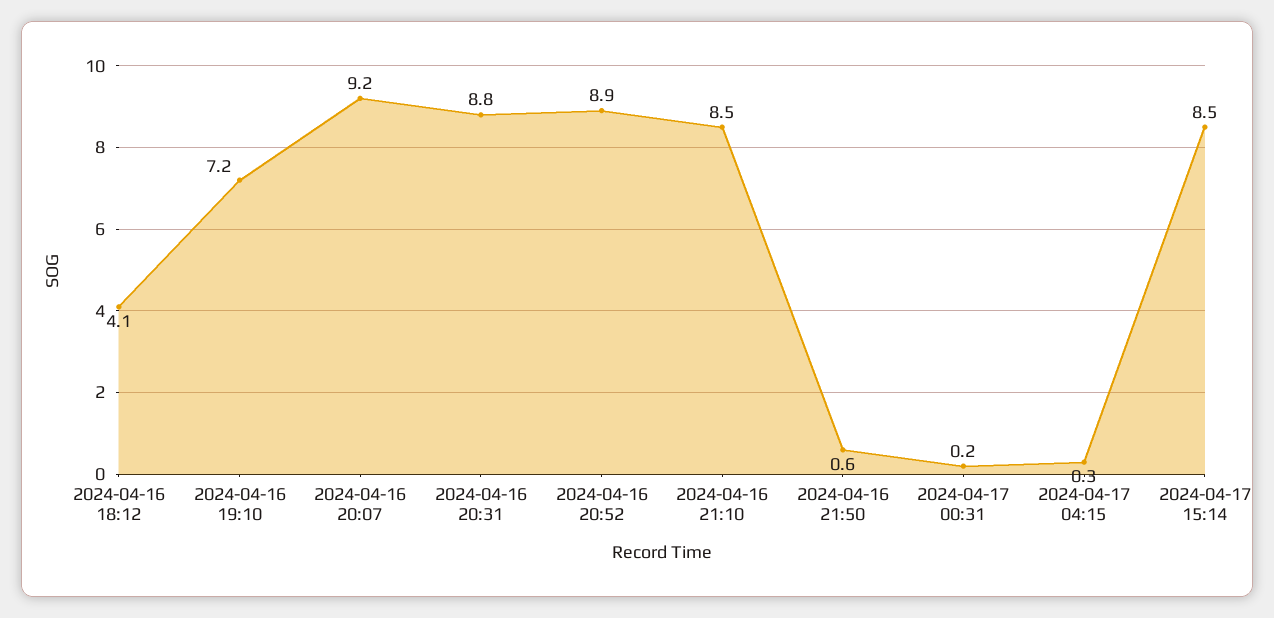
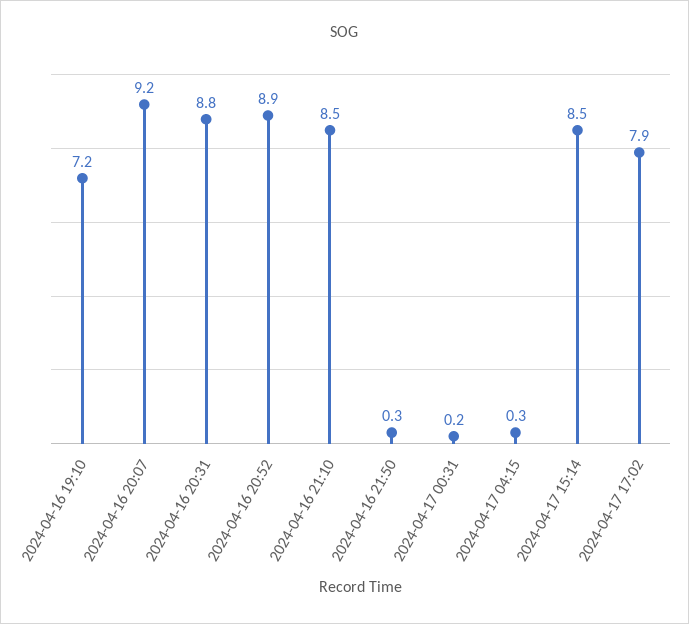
2024-04-16 18:12: 4.1 -> none
2024-04-16 21:50: 0.6 -> 0.3
2024-04-17 17:02: none -> 7.9

